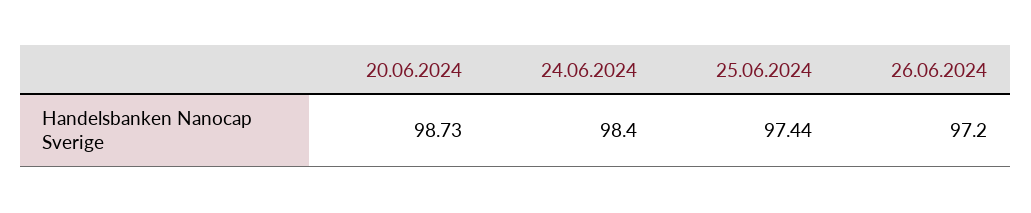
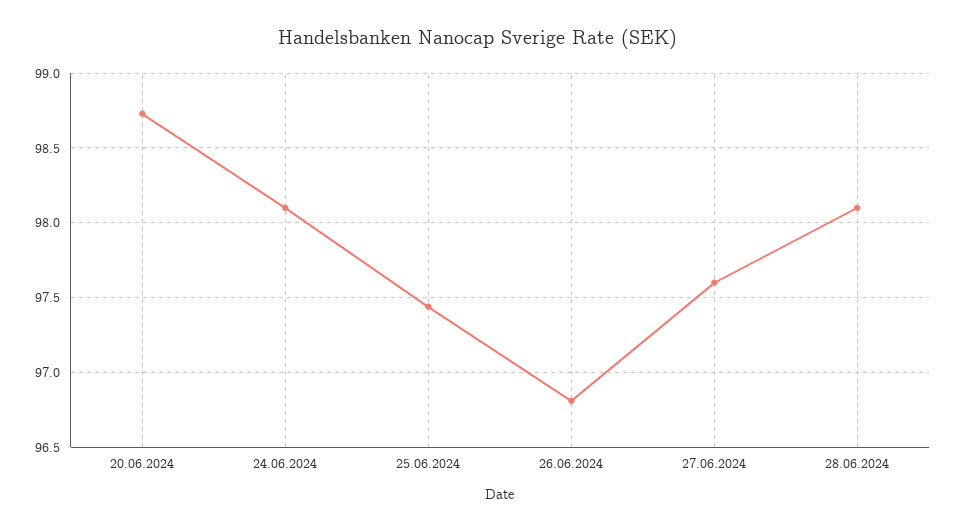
24.06.2024: 98.4 -> 98.1
26.06.2024: 97.2 -> 96.8
27.06.2024: none -> 97.6
28.06.2024: none -> 98.1

